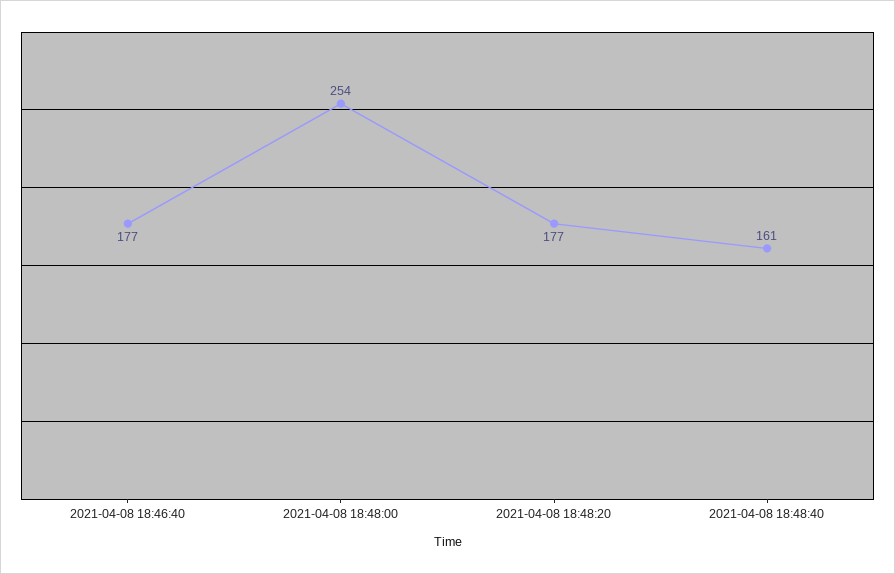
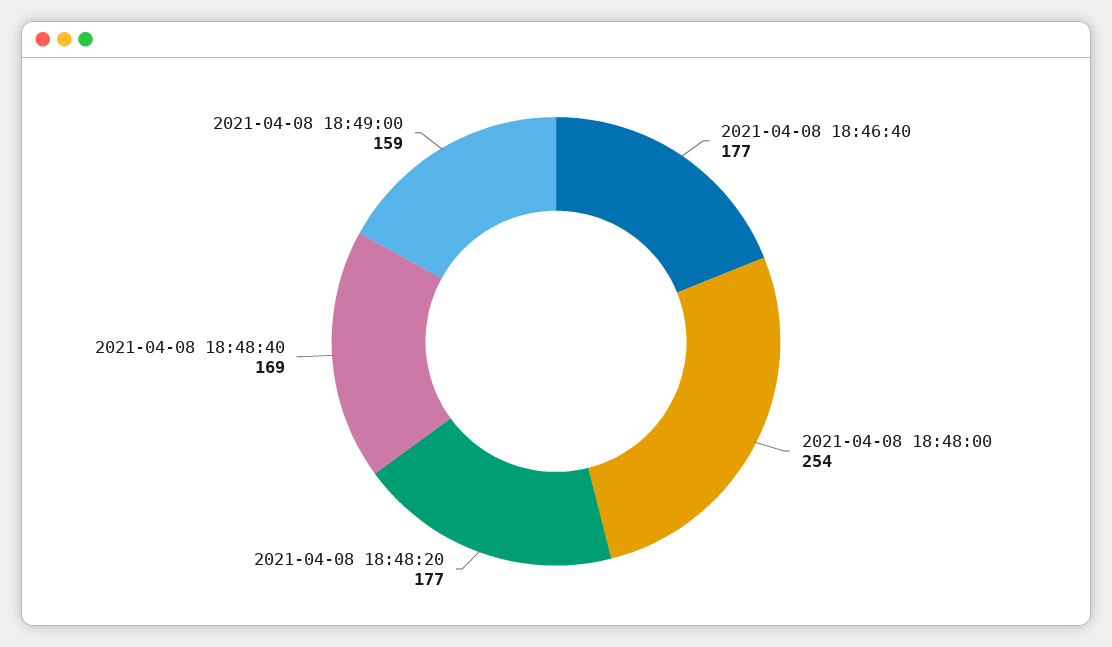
2021-04-08 18:48:40: 161 -> 169
2021-04-08 18:49:00: none -> 159

